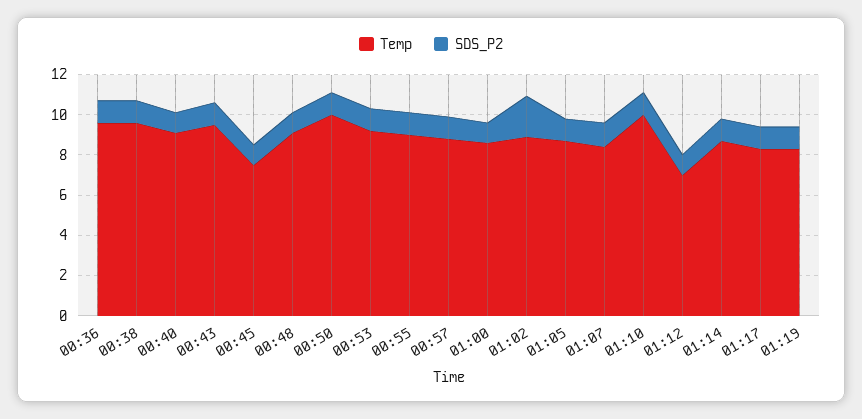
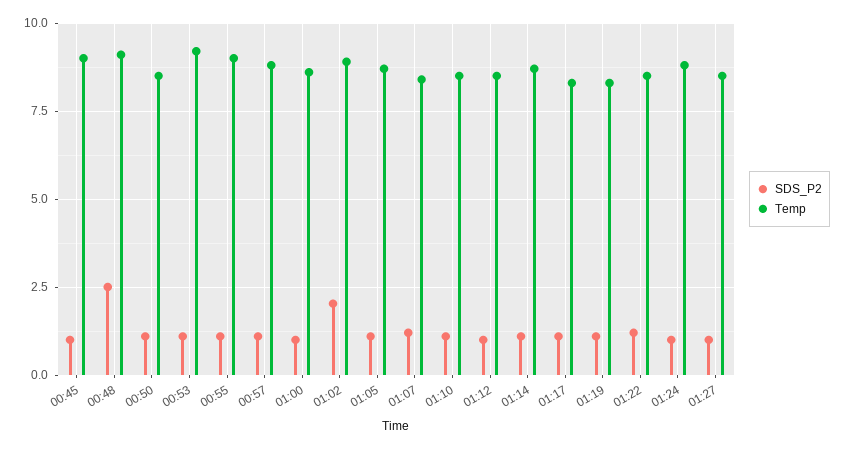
Temp, 00:36: 9.5 -> none
SDS_P2, 00:36: 1 -> none
Temp, 00:38: 9.5 -> none
SDS_P2, 00:38: 1 -> none
Temp, 00:40: 9 -> none
SDS_P2, 00:40: 1 -> none
Temp, 00:43: 9.5 -> none
SDS_P2, 00:43: 1 -> none
Temp, 00:45: 7.5 -> 9
SDS_P2, 00:48: 1 -> 2.5
Temp, 00:50: 10 -> 8.5
Temp, 01:10: 10 -> 8.5
Temp, 01:12: 7 -> 8.5
SDS_P2, 01:22: none -> 1.25
Temp, 01:22: none -> 8.5
SDS_P2, 01:24: none -> 1
Temp, 01:24: none -> 8.75
SDS_P2, 01:27: none -> 1
Temp, 01:27: none -> 8.5

